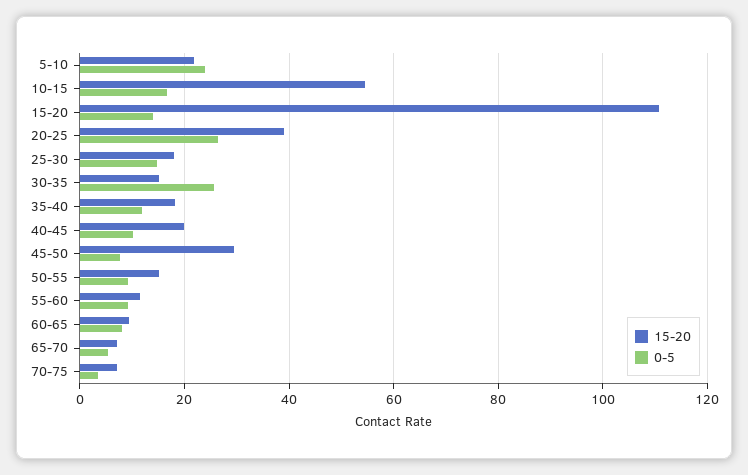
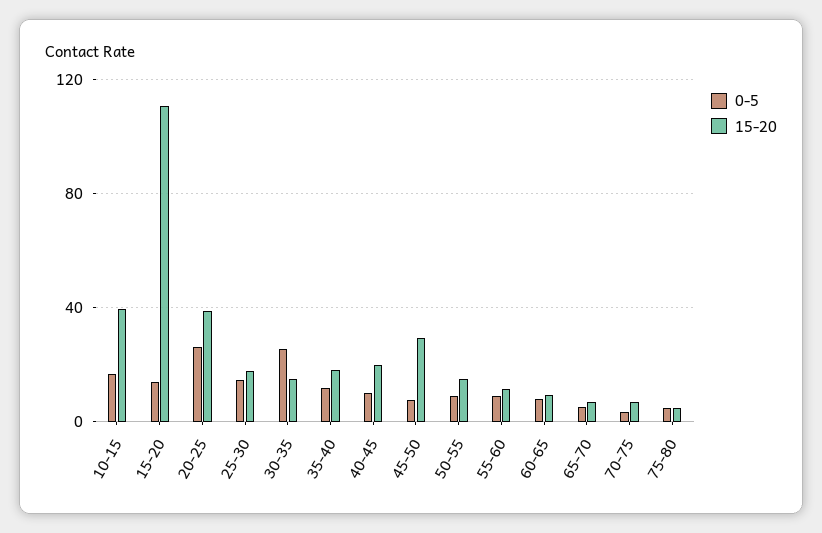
15-20, 5-10: 22 -> none
0-5, 5-10: 24 -> none
15-20, 10-15: 54 -> 40
0-5, 75-80: none -> 5
15-20, 75-80: none -> 5

